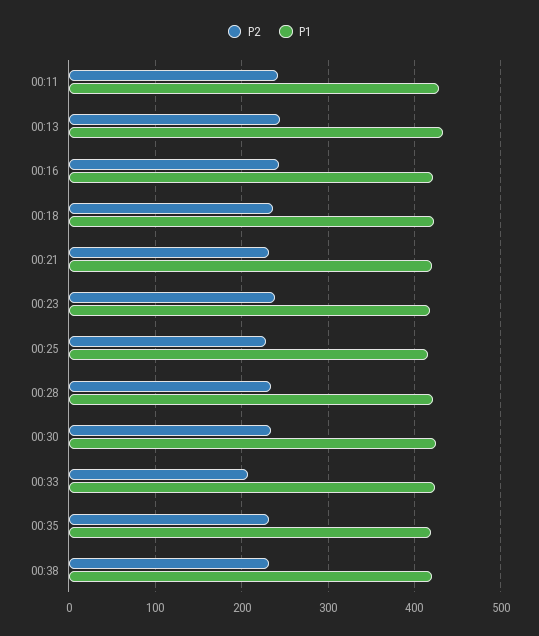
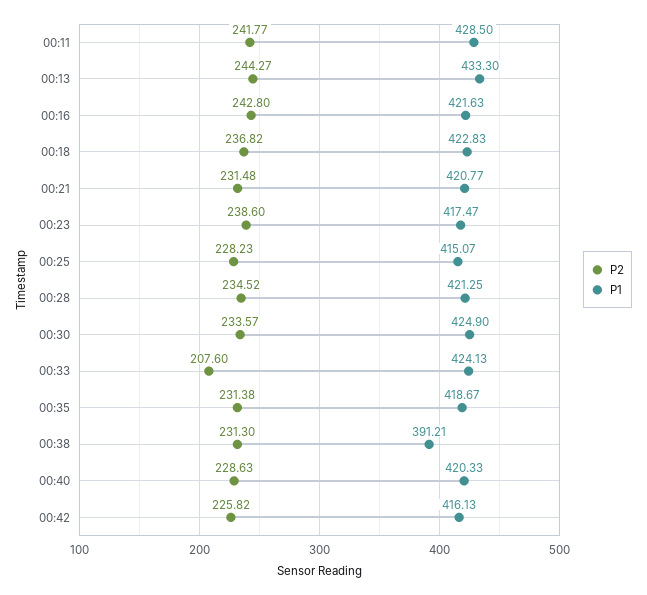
P1, 00:38: 420 -> 391.21
P2, 00:40: none -> 228.63
P1, 00:40: none -> 420.33
P2, 00:42: none -> 225.82
P1, 00:42: none -> 416.13

